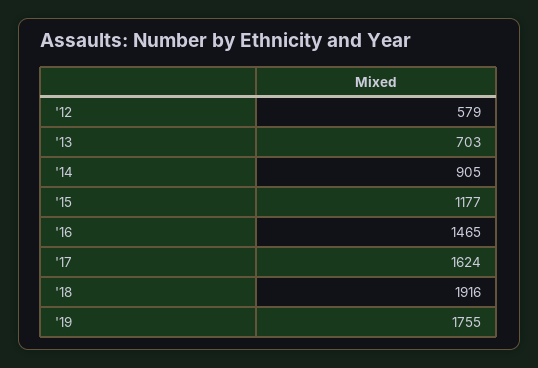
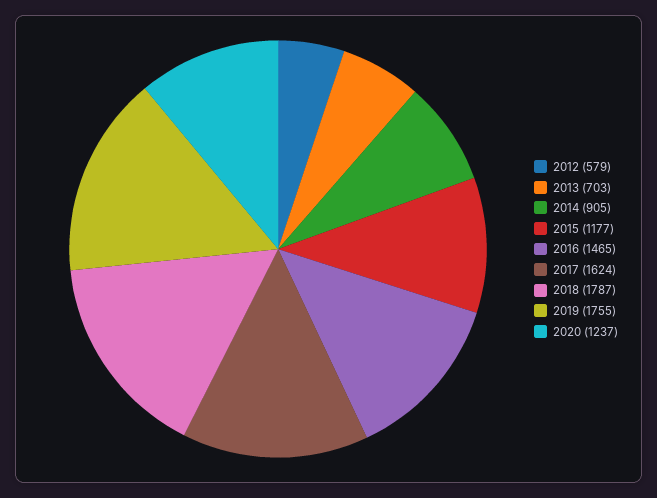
'18: 1916 -> 1787
2020: none -> 1237

